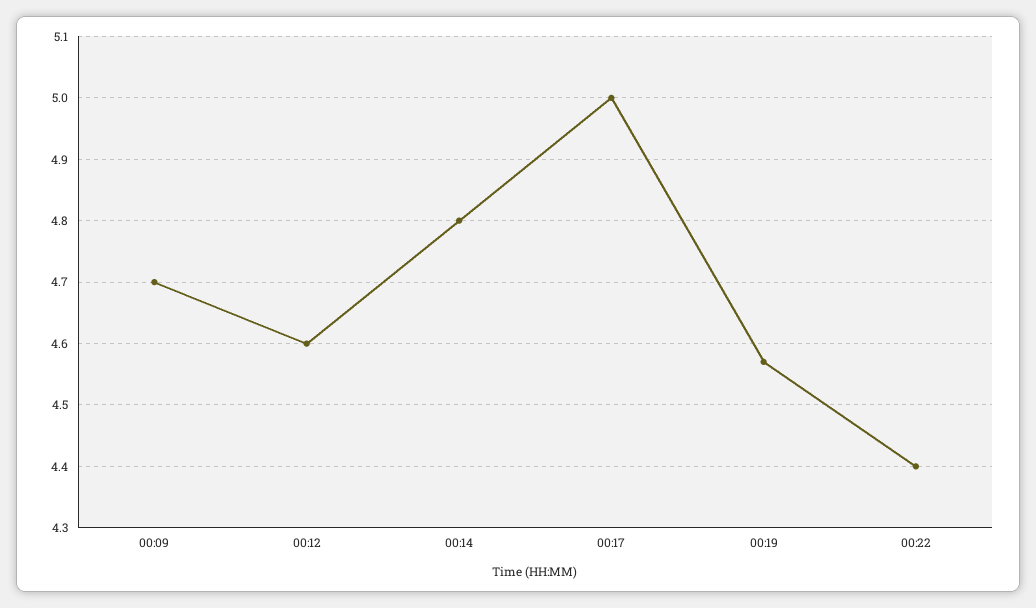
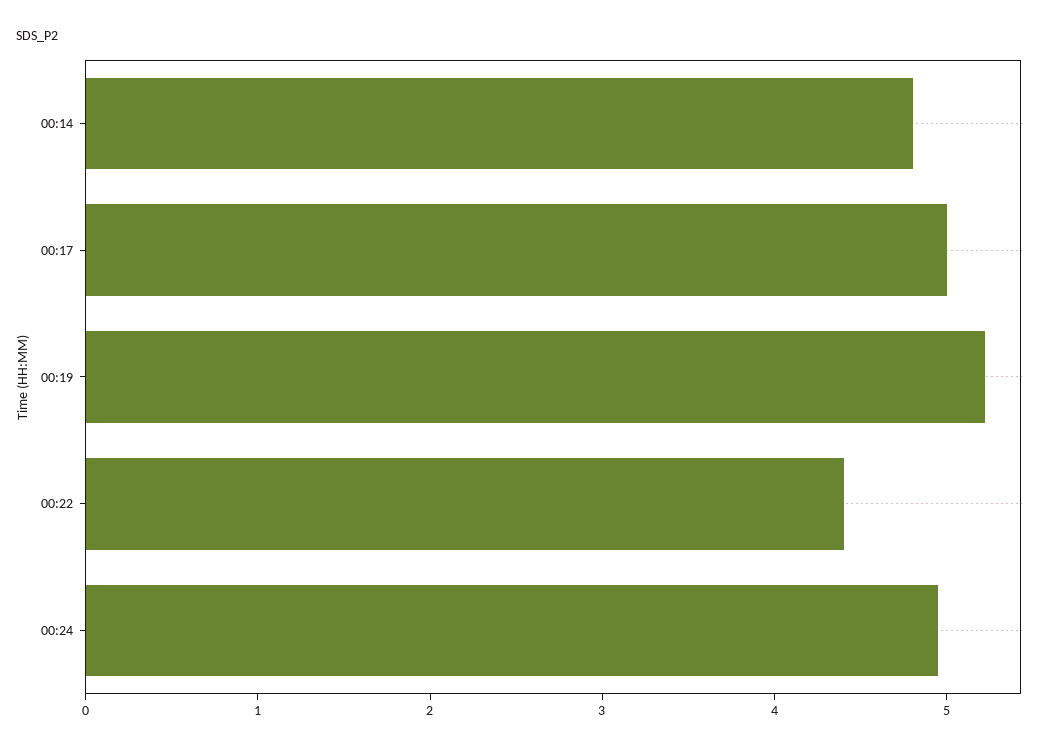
00:09: 4.7 -> none
00:12: 4.6 -> none
00:19: 4.57 -> 5.2
00:24: none -> 5

